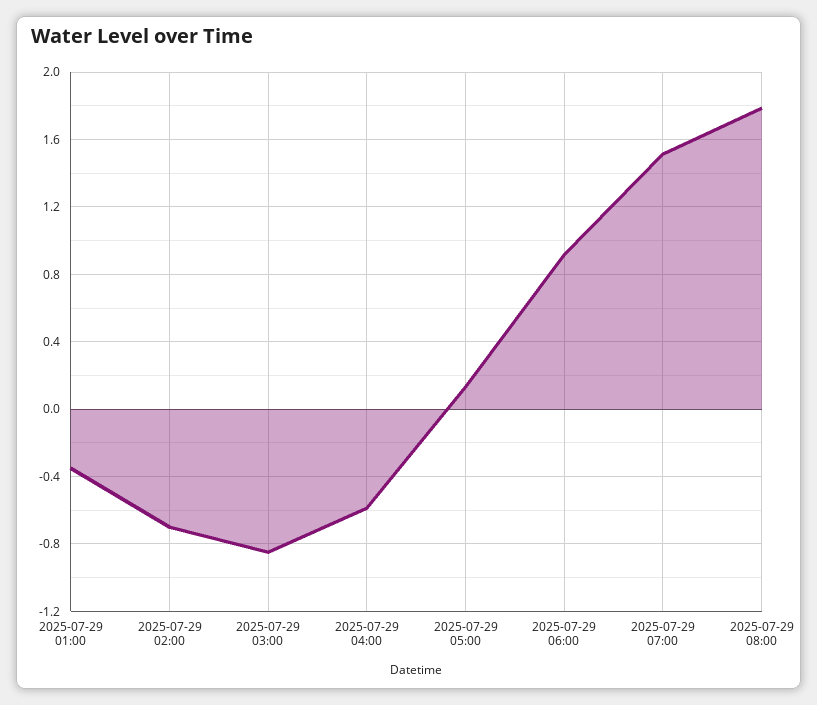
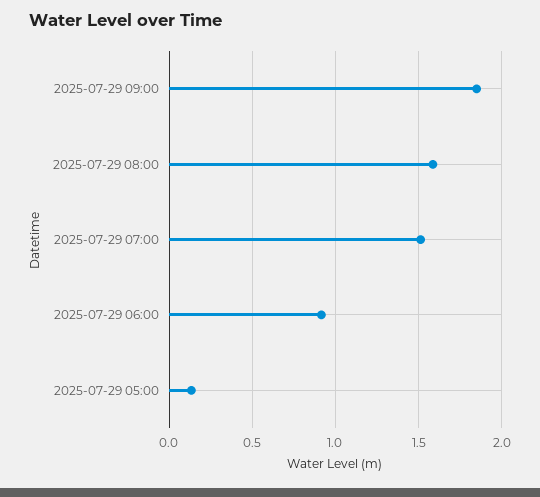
2025-07-29 01:00: -0.35 -> none
2025-07-29 02:00: -0.7 -> none
2025-07-29 03:00: -0.85 -> none
2025-07-29 04:00: -0.6 -> none
2025-07-29 08:00: 1.8 -> 1.6
2025-07-29 09:00: none -> 1.85

